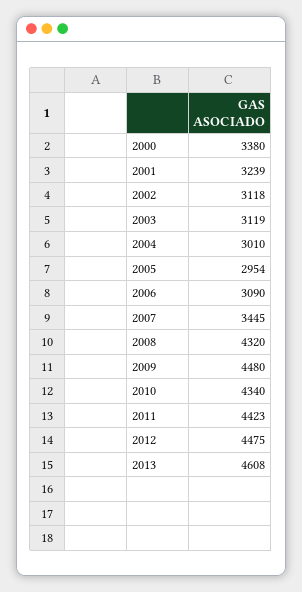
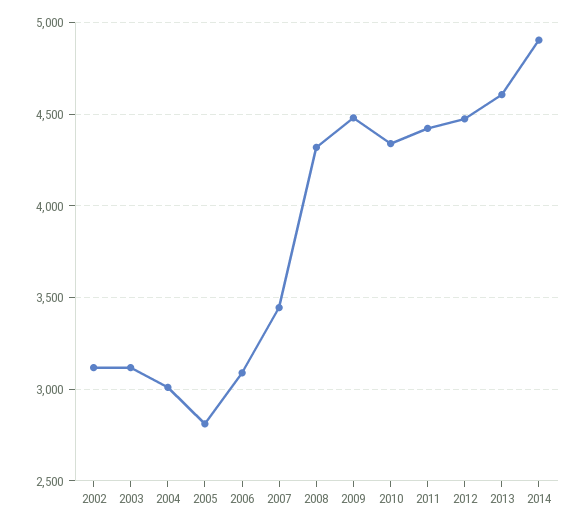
2000: 3380 -> none
2001: 3239 -> none
2005: 2954 -> 2800
2014: none -> 4900

